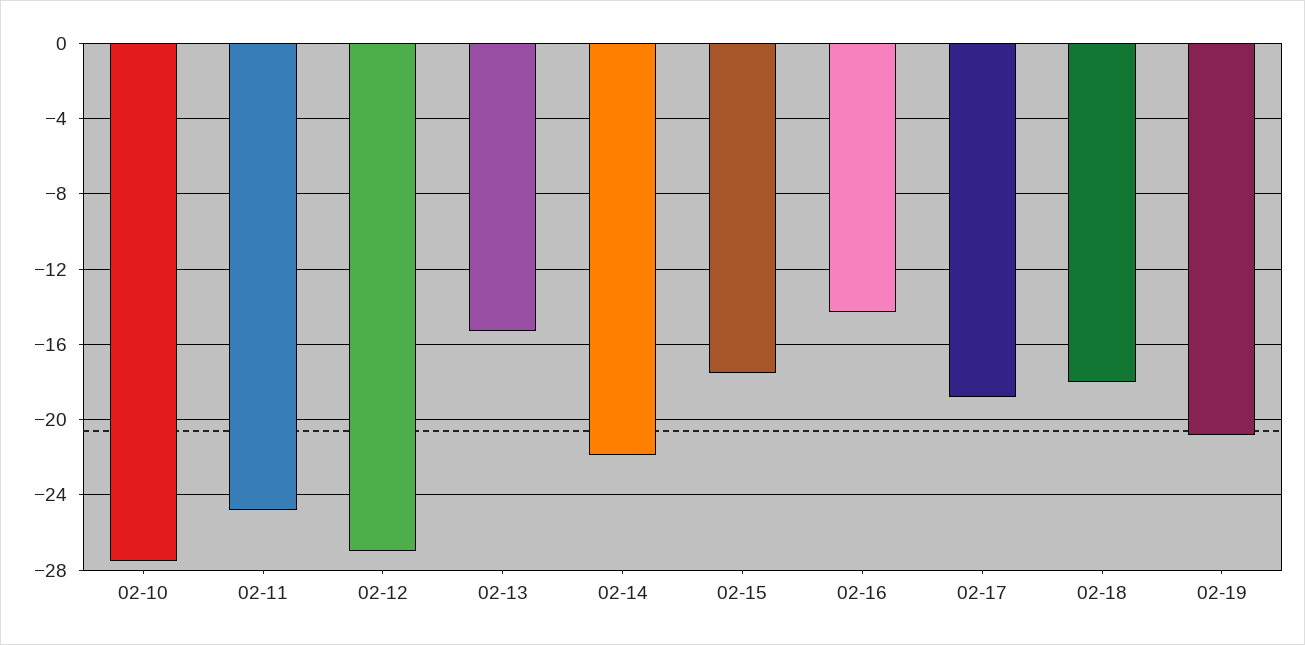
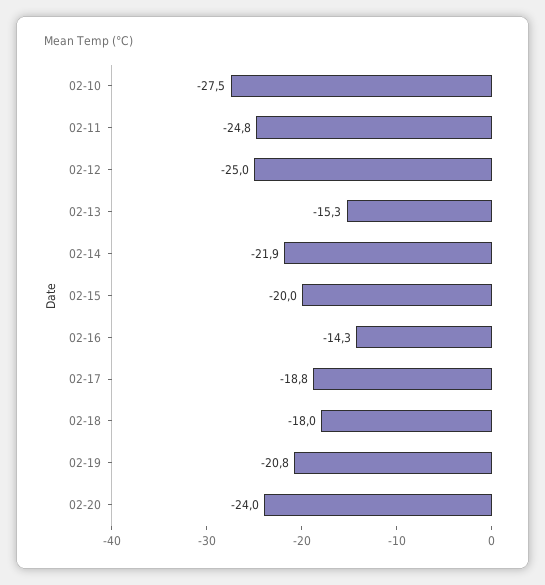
02-12: -27 -> -25
02-15: -17.5 -> -20
02-20: none -> -24

